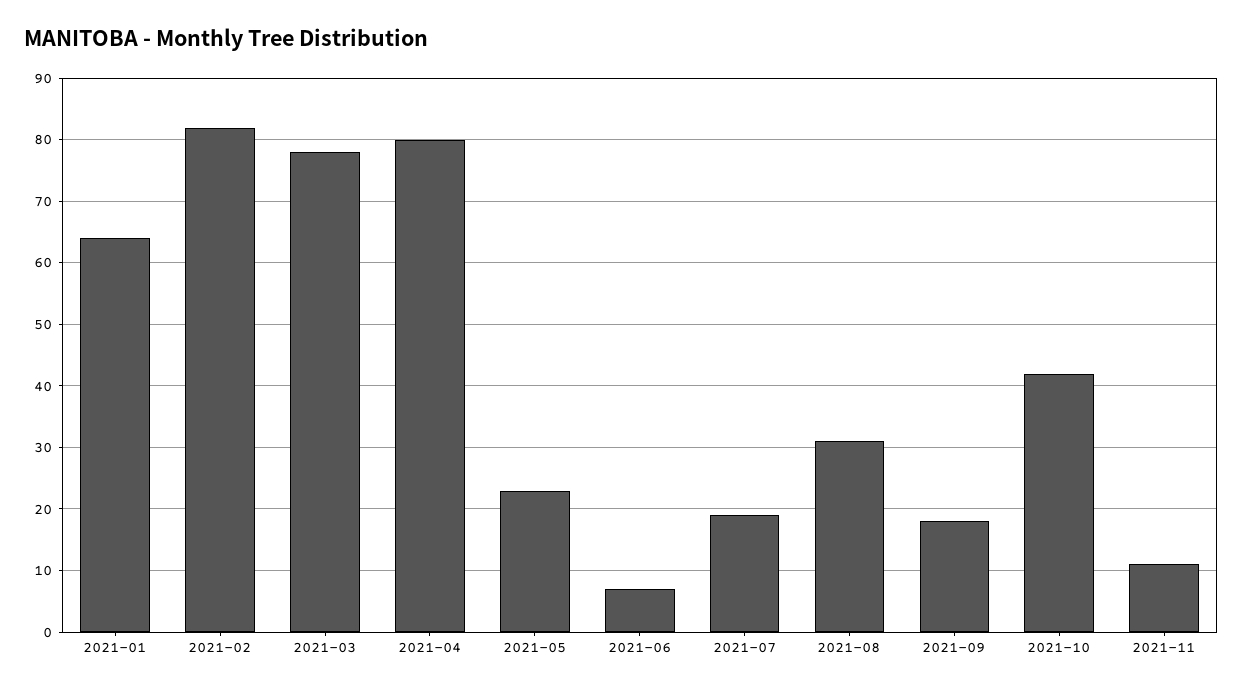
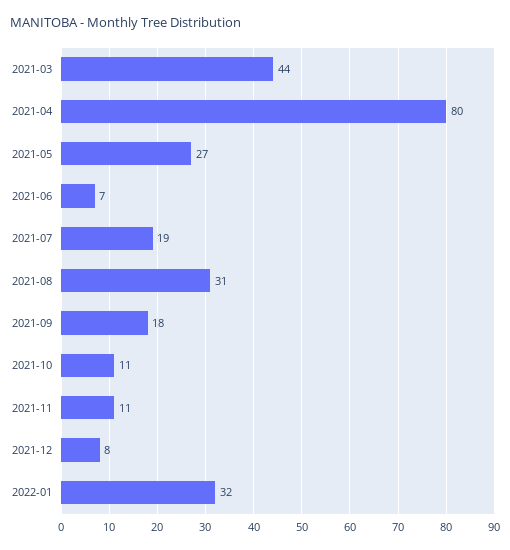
2021-01: 64 -> none
2021-02: 82 -> none
2021-03: 78 -> 44
2021-05: 23 -> 27
2021-10: 42 -> 11
2021-12: none -> 8
2022-01: none -> 32

